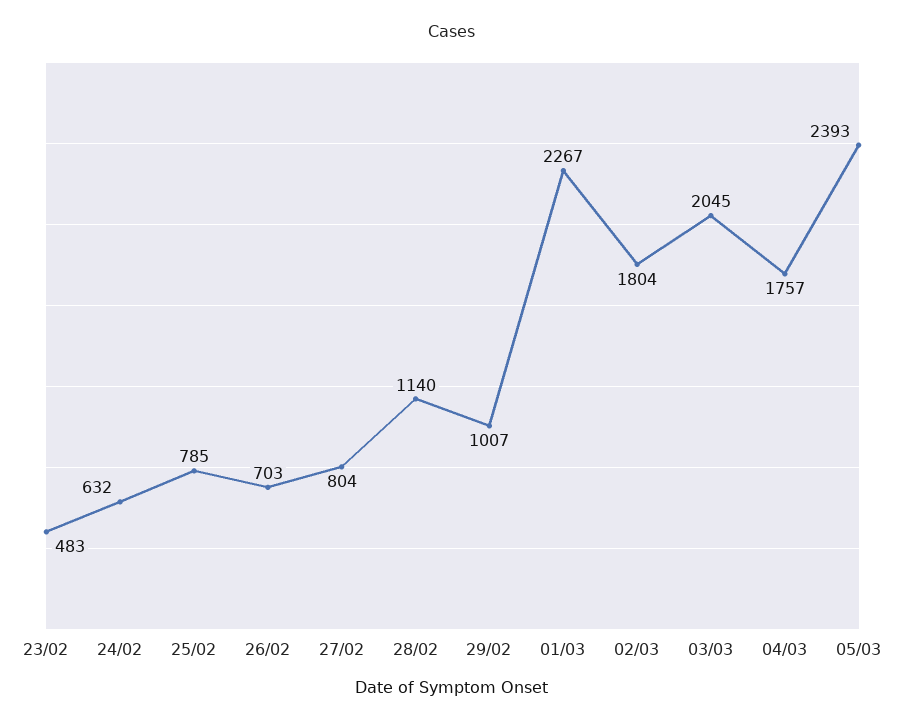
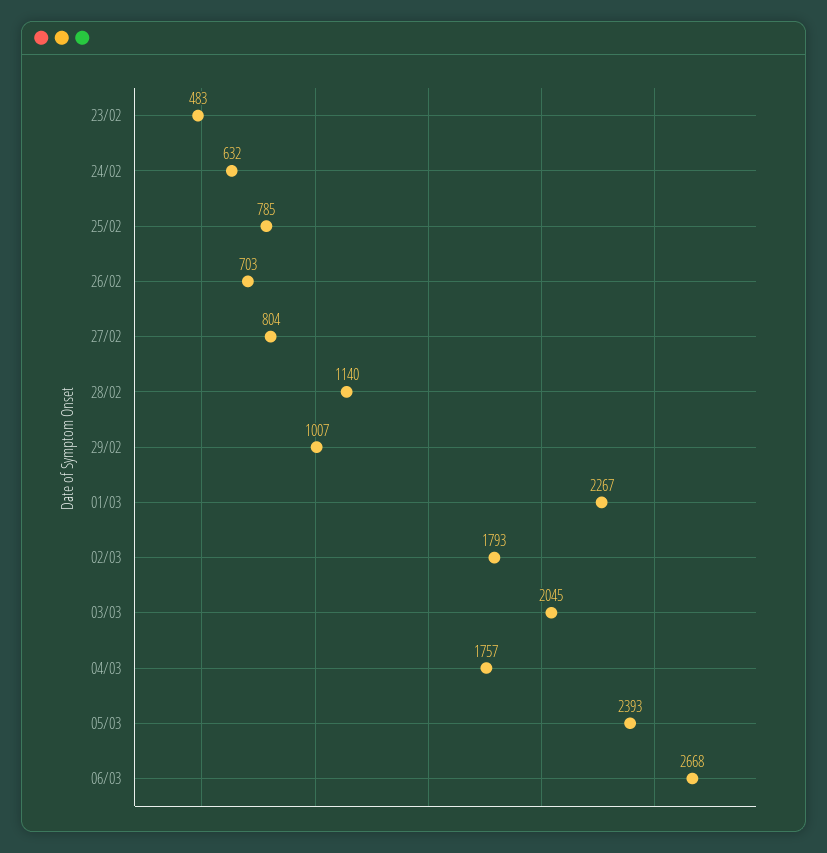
02/03: 1804 -> 1793
06/03: none -> 2668

